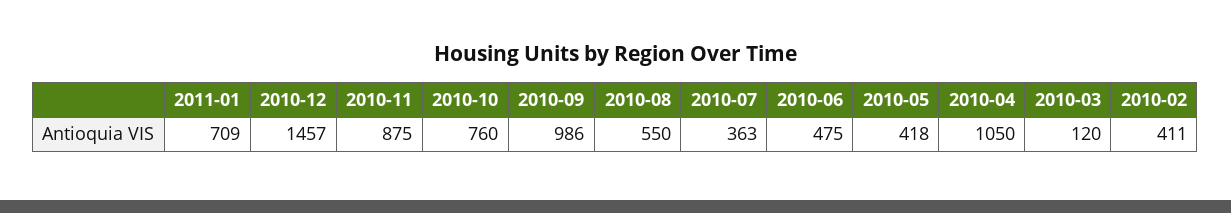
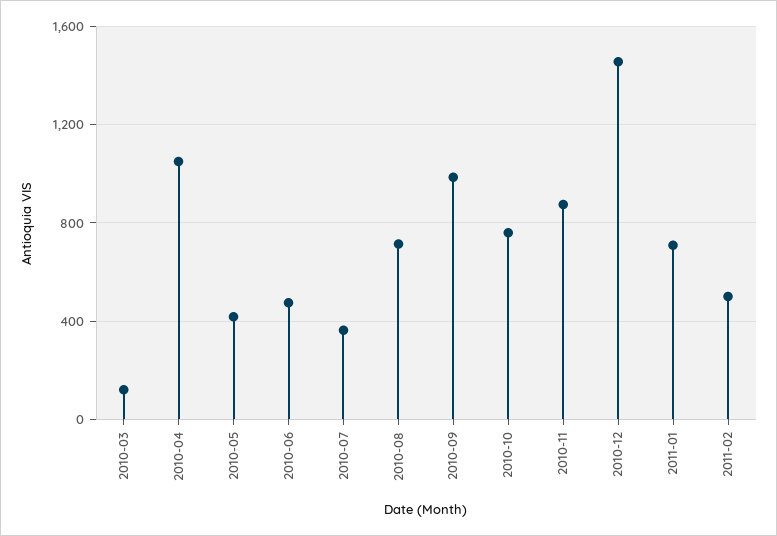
2010-08: 550 -> 700
2010-02: 411 -> none
2011-02: none -> 500

